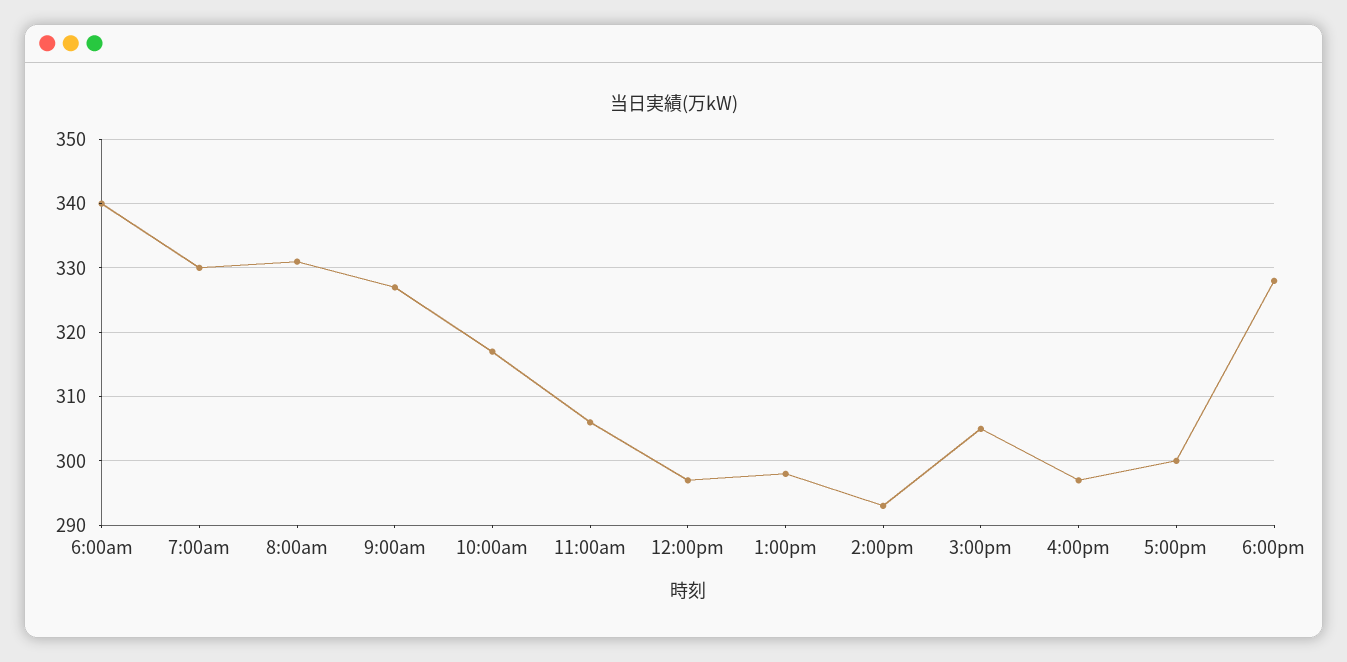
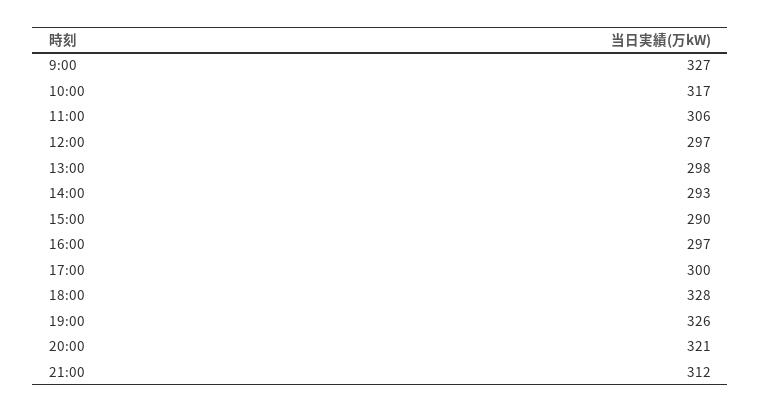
6:00am: 340 -> none
7:00am: 330 -> none
8:00am: 331 -> none
3:00pm: 305 -> 290
19:00: none -> 326
20:00: none -> 321
21:00: none -> 312

